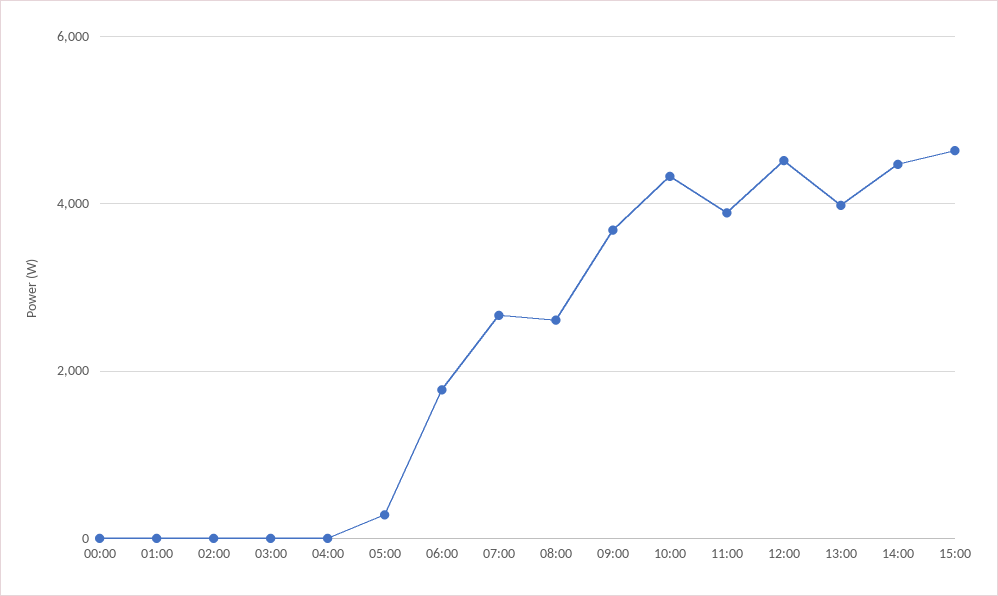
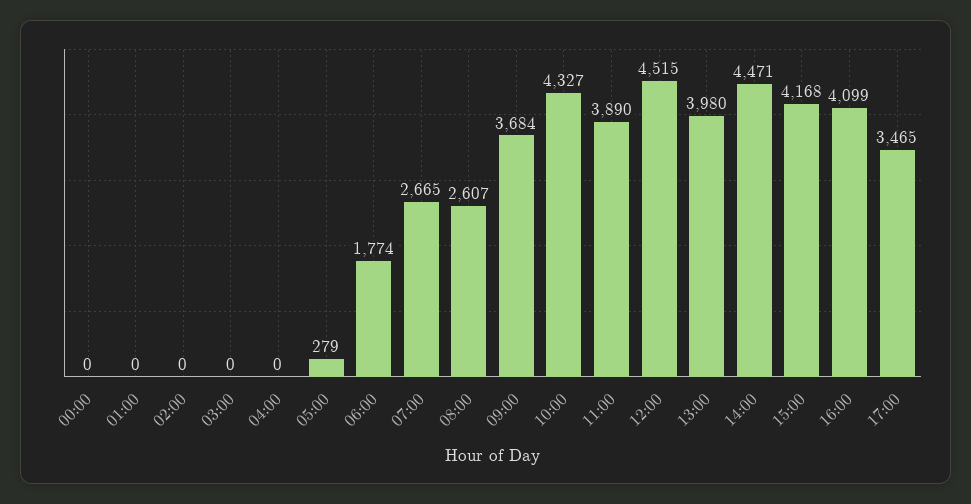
15:00: 4600 -> 4168
16:00: none -> 4099
17:00: none -> 3465

